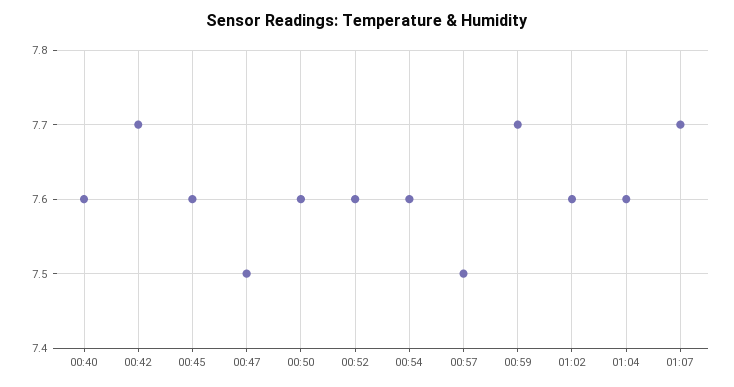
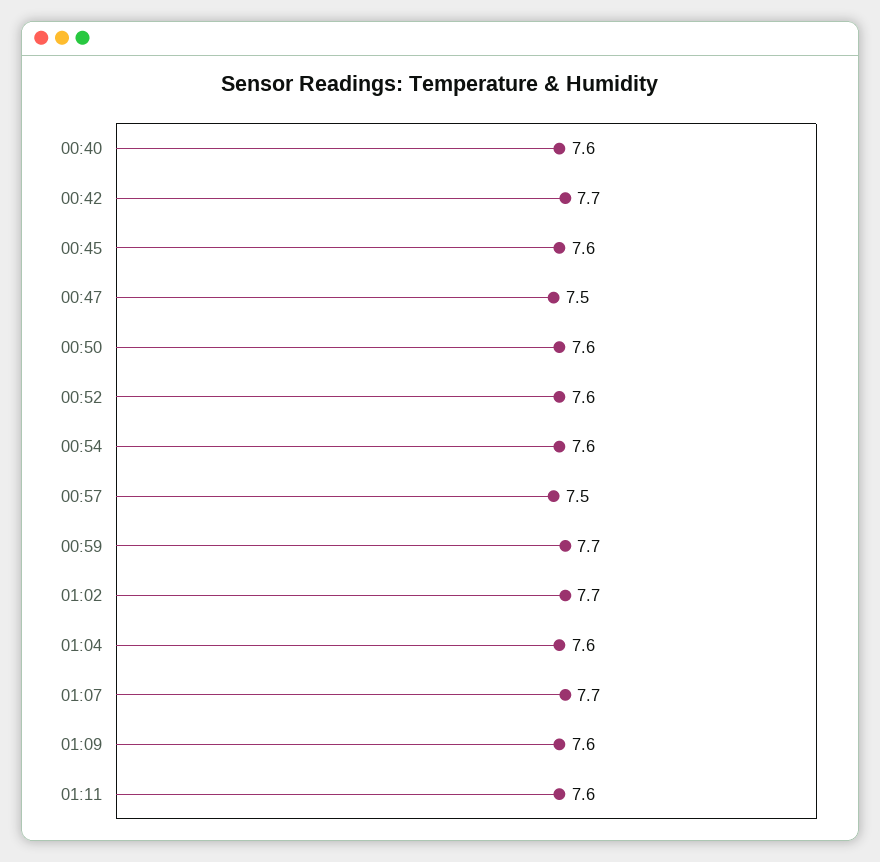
01:02: 7.6 -> 7.7
01:09: none -> 7.6
01:11: none -> 7.6

